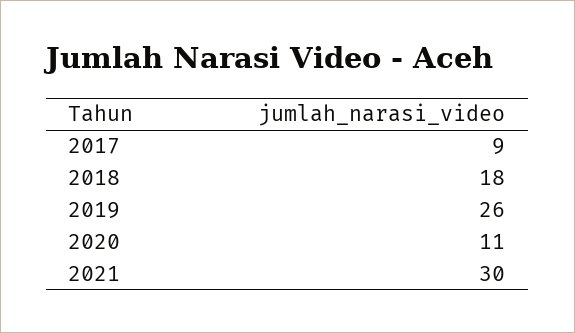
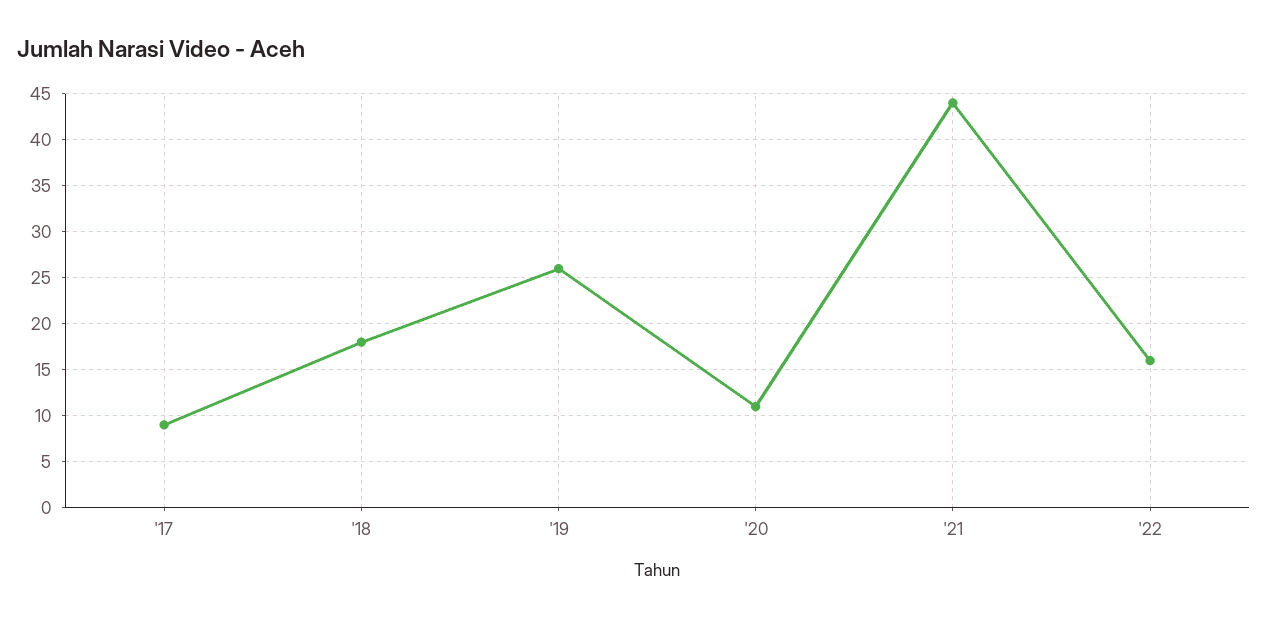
2021: 30 -> 44
'22: none -> 16

